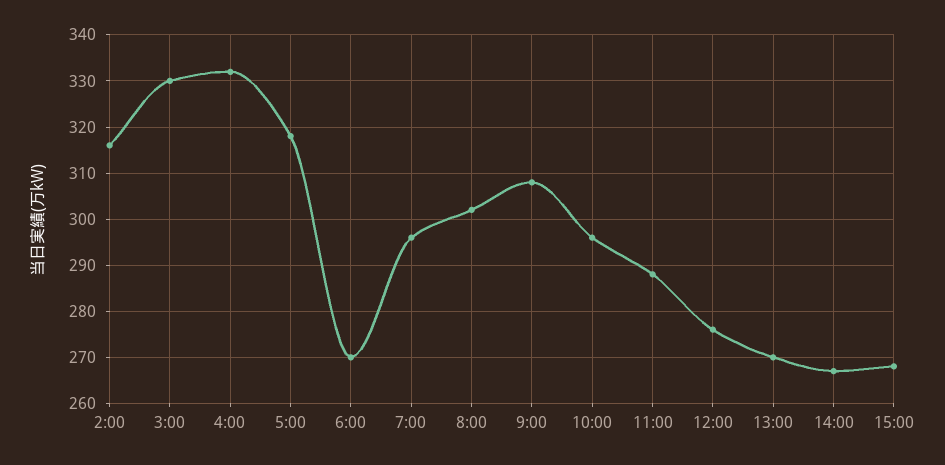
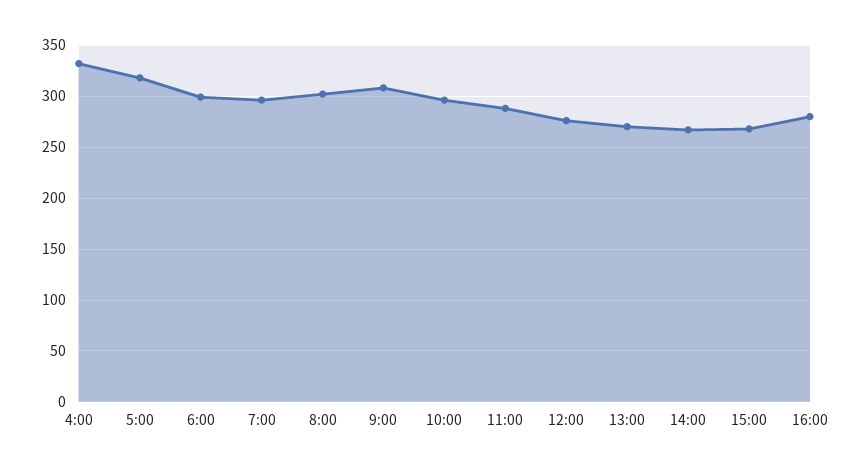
2:00: 315 -> none
3:00: 330 -> none
6:00: 270 -> 300
16:00: none -> 280

